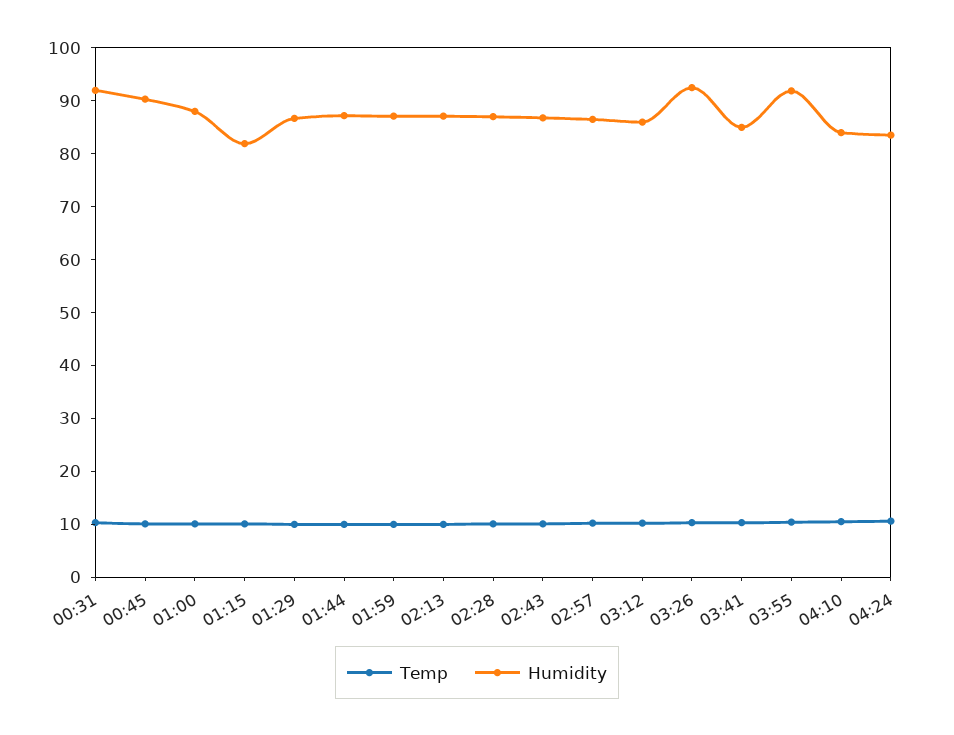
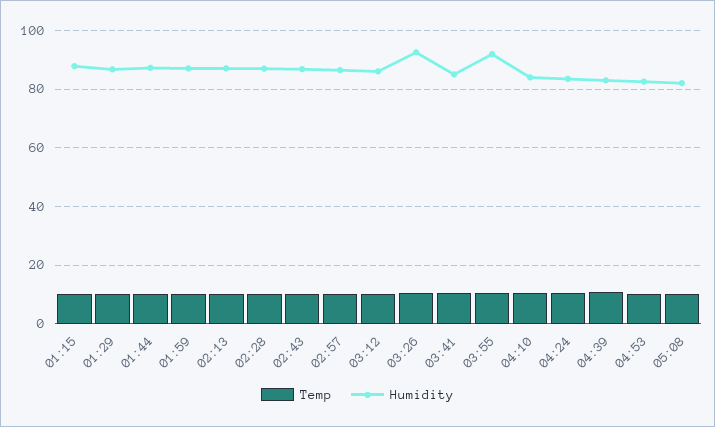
Temp, 00:31: 10 -> none
Humidity, 00:31: 92 -> none
Temp, 00:45: 10 -> none
Humidity, 00:45: 90 -> none
Temp, 01:00: 10 -> none
Humidity, 01:00: 88 -> none
Humidity, 01:15: 82 -> 87.5
Temp, 04:39: none -> 10
Humidity, 04:39: none -> 82.5
Temp, 04:53: none -> 10
Humidity, 04:53: none -> 82.5
Temp, 05:08: none -> 10
Humidity, 05:08: none -> 82.5

